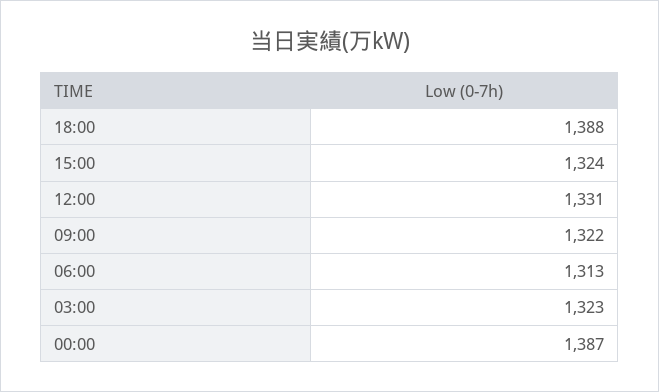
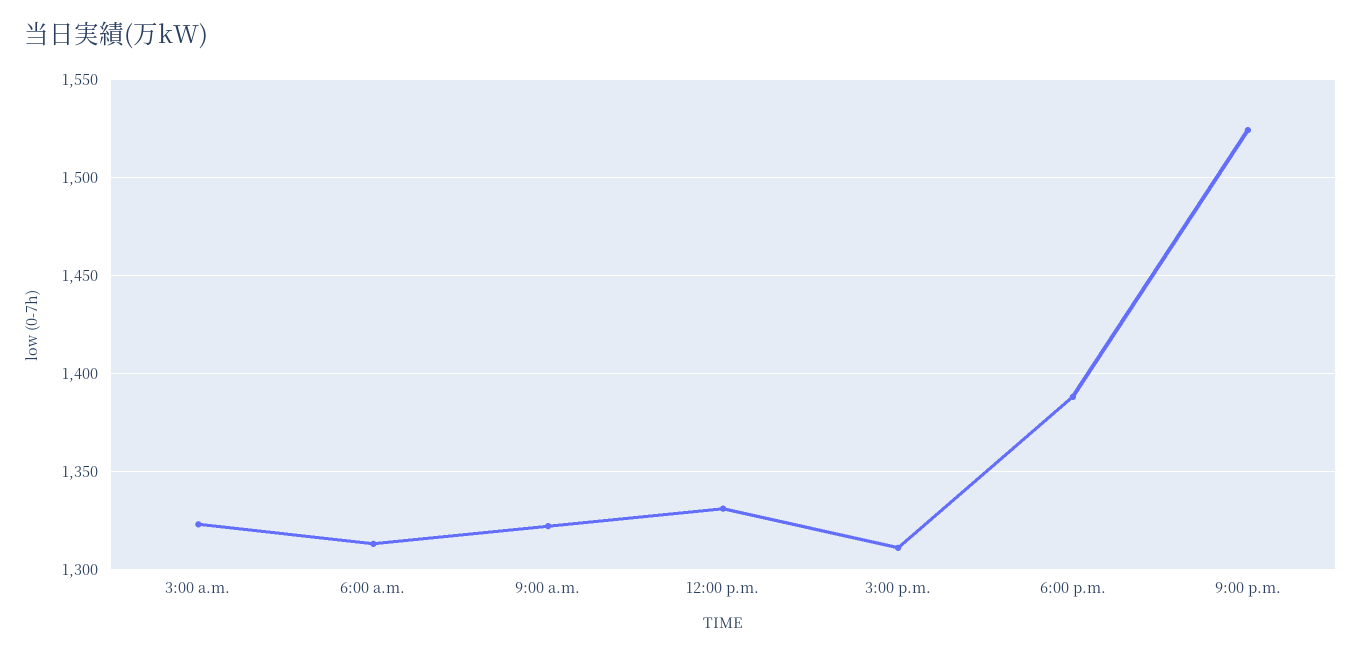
15:00: 1324 -> 1310
00:00: 1387 -> none
9:00 p.m.: none -> 1525

